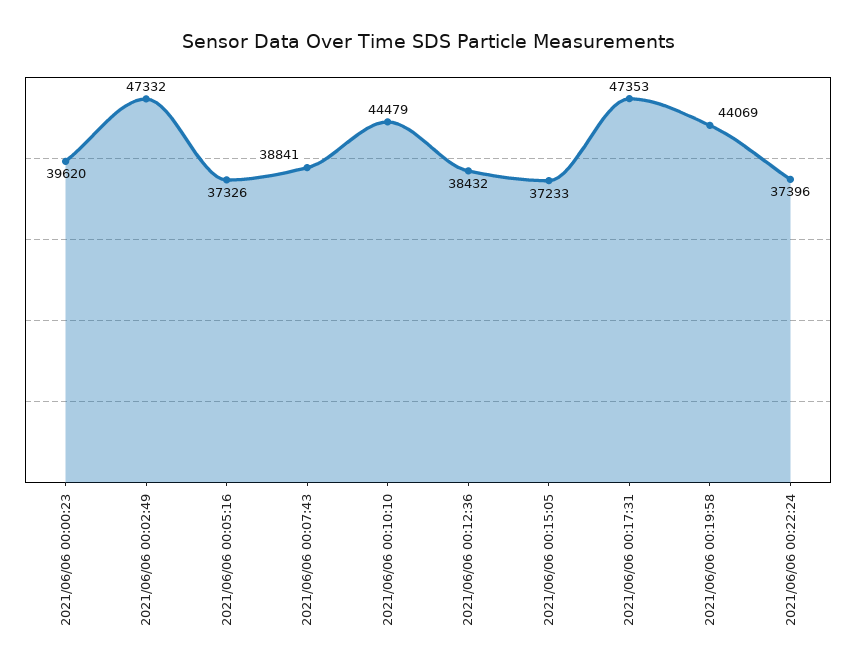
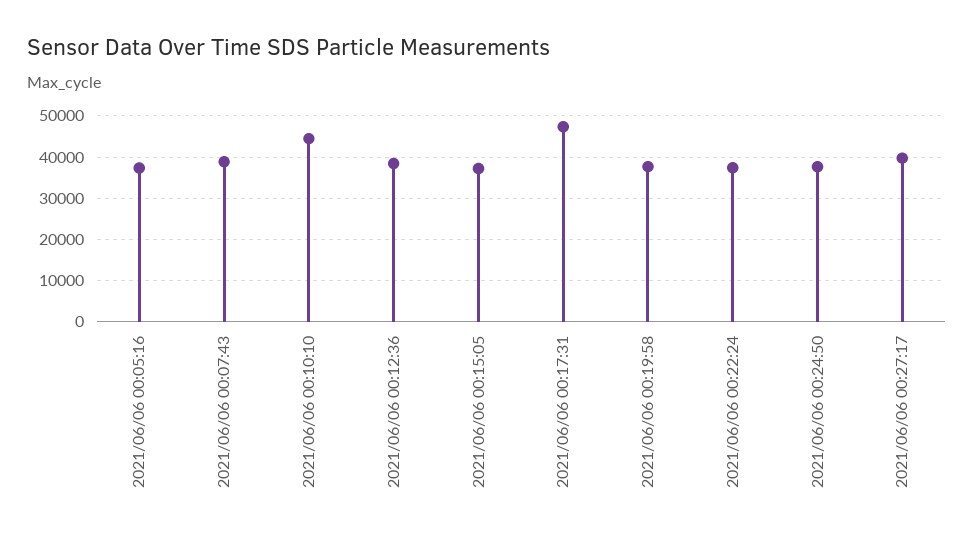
2021/06/06 00:00:23: 39620 -> none
2021/06/06 00:02:49: 47332 -> none
2021/06/06 00:19:58: 44069 -> 38000
2021/06/06 00:24:50: none -> 38000
2021/06/06 00:27:17: none -> 40000

